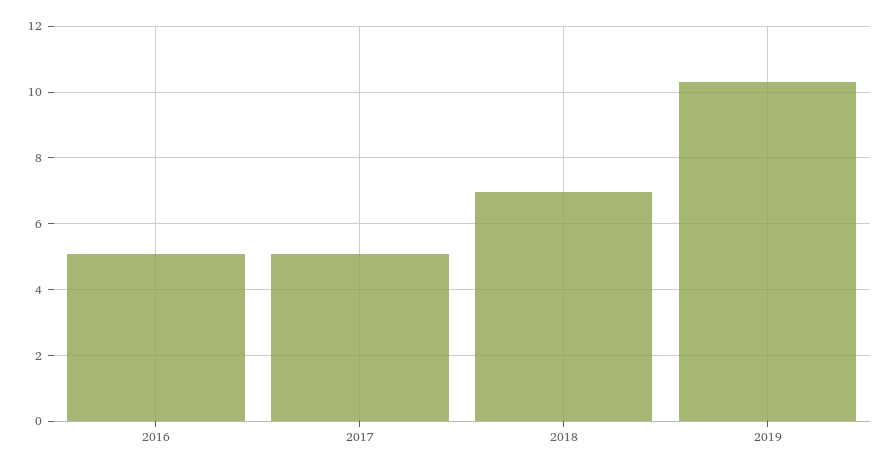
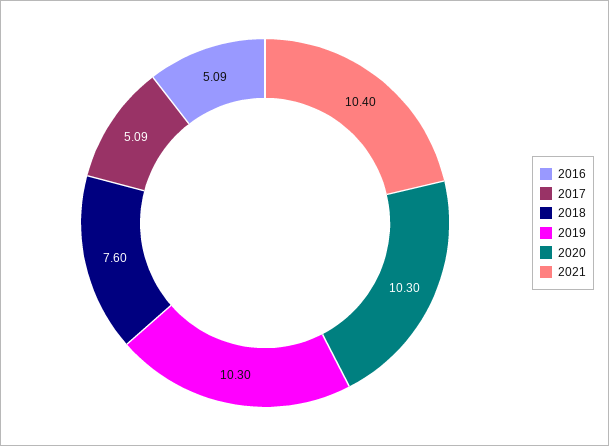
2018: 7 -> 7.6
2020: none -> 10.3
2021: none -> 10.4

